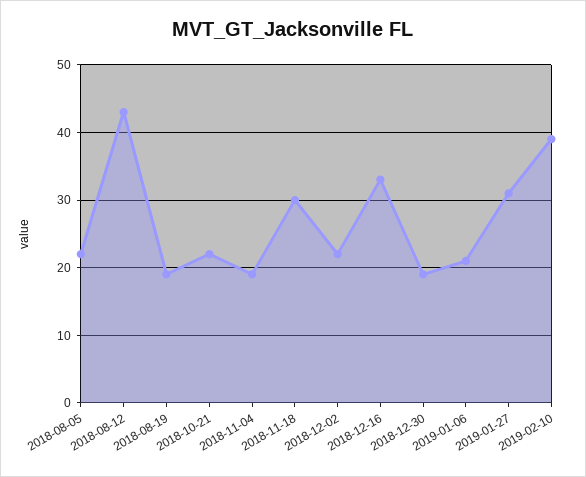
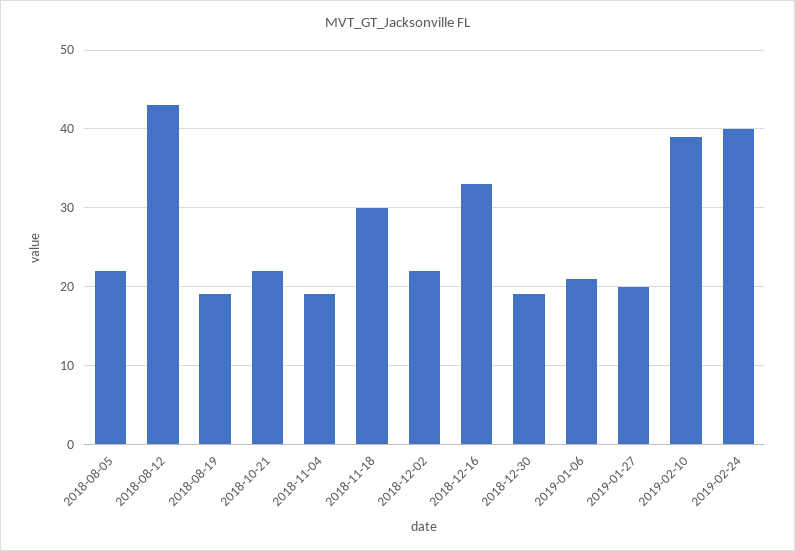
2019-01-27: 31 -> 20
2019-02-24: none -> 40

